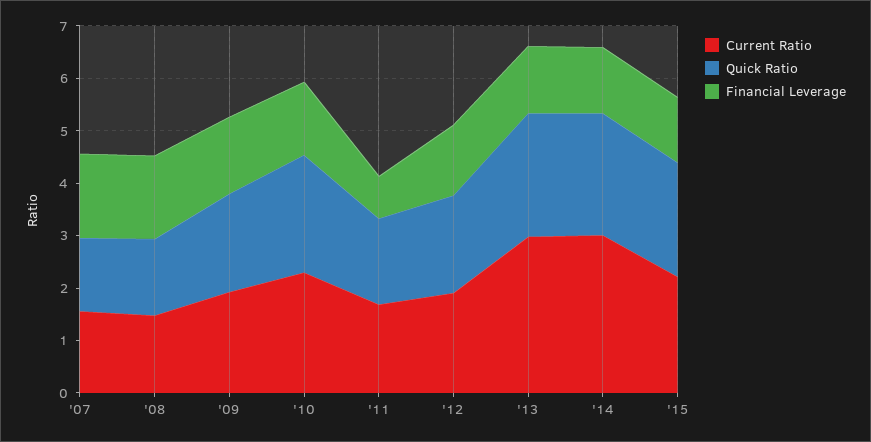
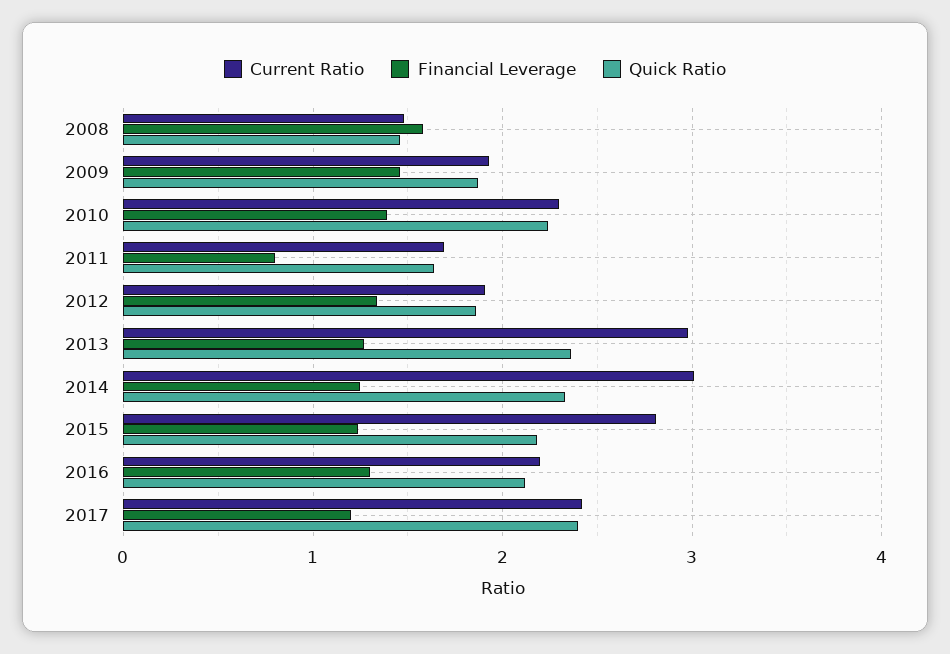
Current Ratio, '07: 1.6 -> none
Quick Ratio, '07: 1.4 -> none
Financial Leverage, '07: 1.6 -> none
Current Ratio, '15: 2.2 -> 2.8
Current Ratio, 2016: none -> 2.2
Financial Leverage, 2016: none -> 1.3
Quick Ratio, 2016: none -> 2.1
Current Ratio, 2017: none -> 2.4
Financial Leverage, 2017: none -> 1.2
Quick Ratio, 2017: none -> 2.4

